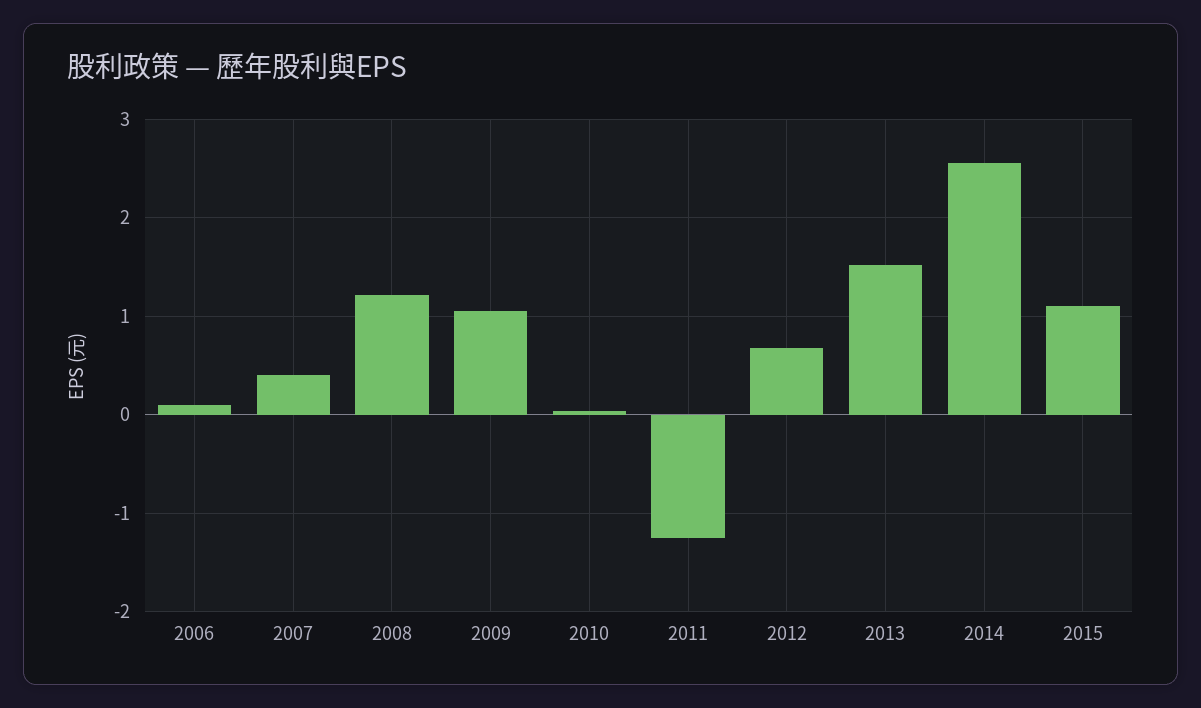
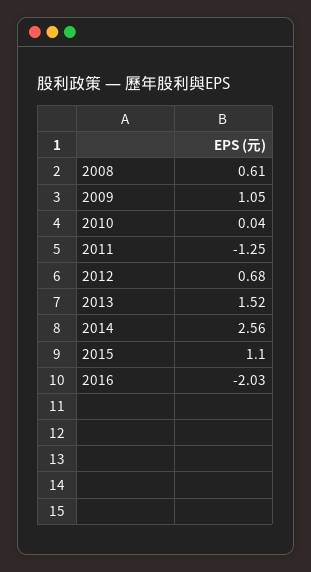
2006: 0.1 -> none
2007: 0.4 -> none
2008: 1.2 -> 0.61
2016: none -> -2.03

